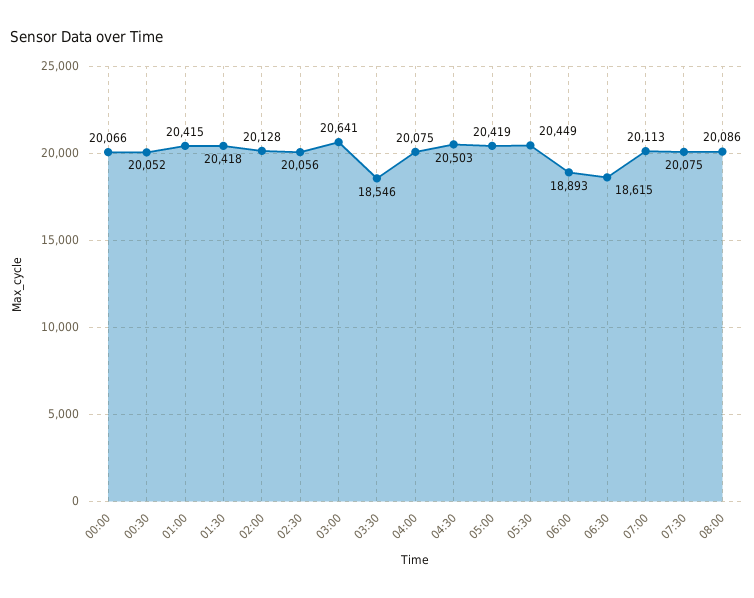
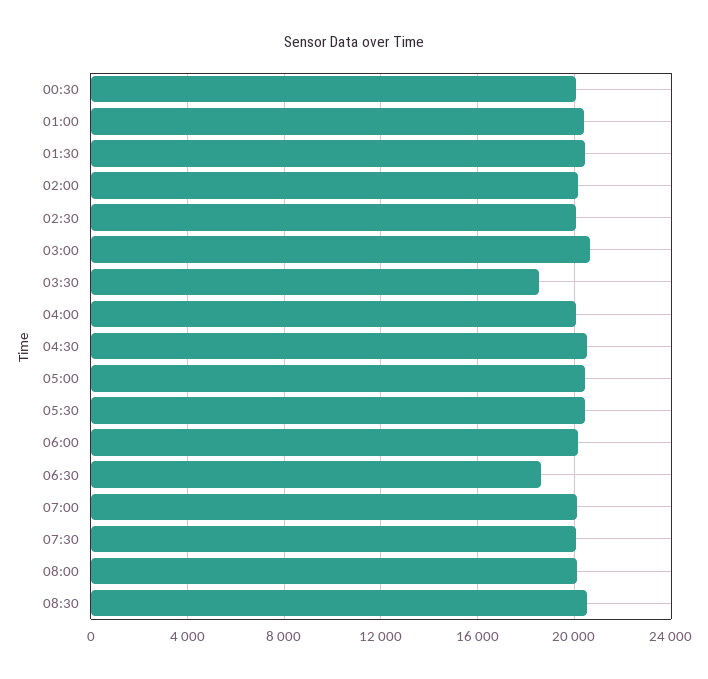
00:00: 20066 -> none
06:00: 18893 -> 20000
08:30: none -> 20500

